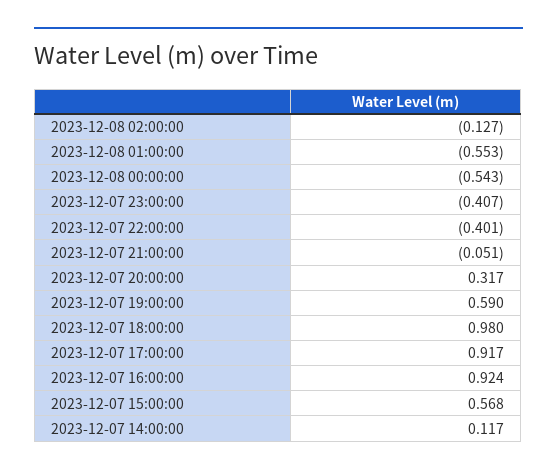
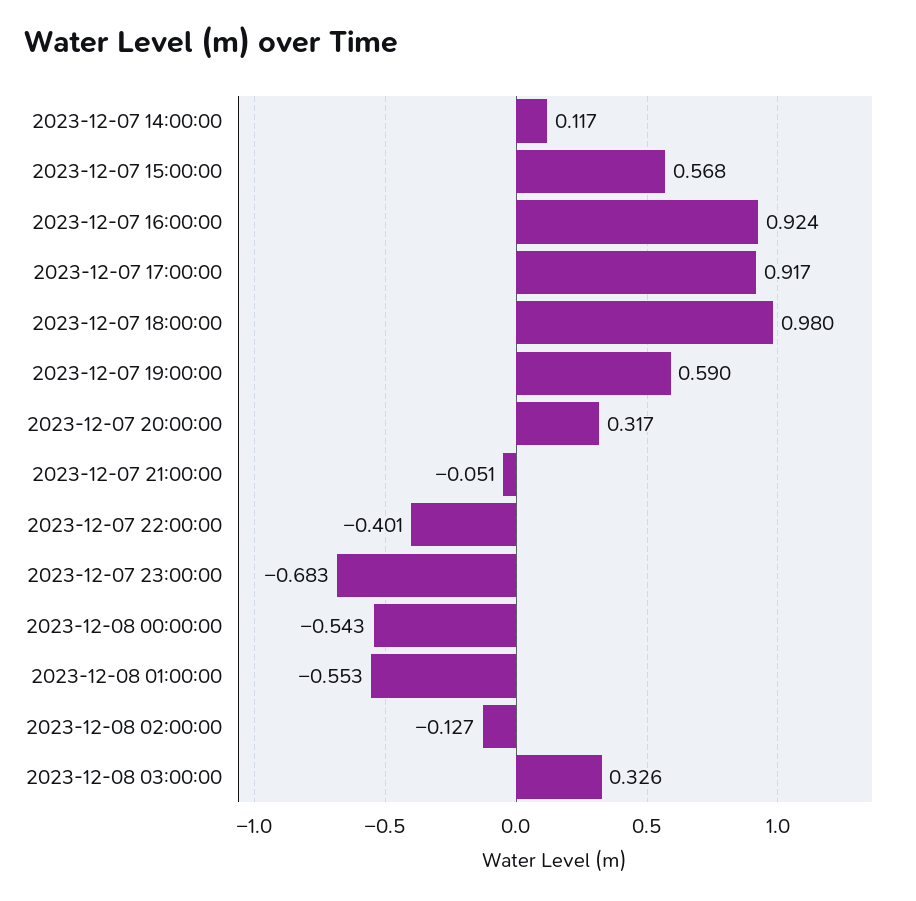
2023-12-07 23:00:00: -0.407 -> -0.683
2023-12-08 03:00:00: none -> 0.326

